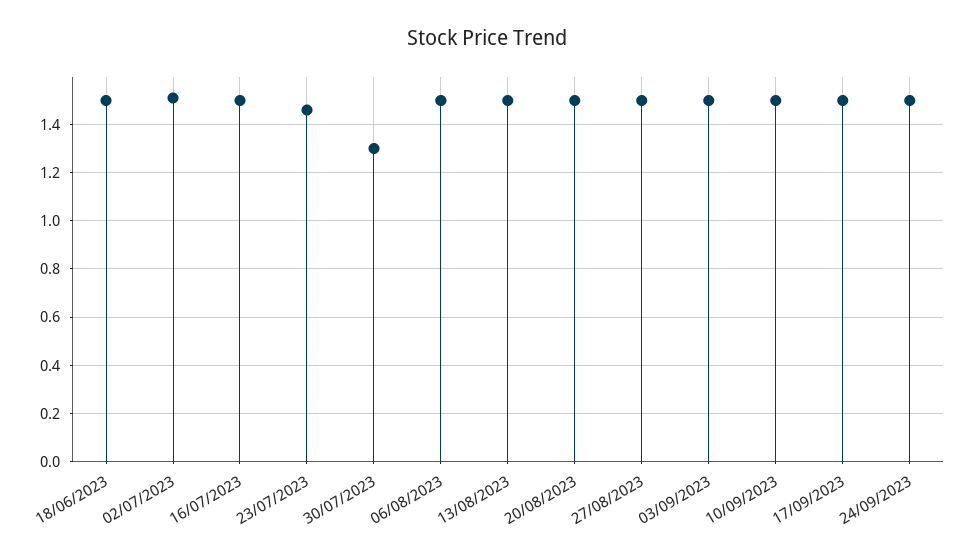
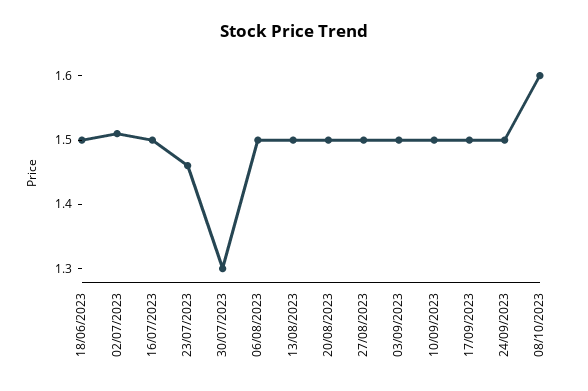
08/10/2023: none -> 1.6

